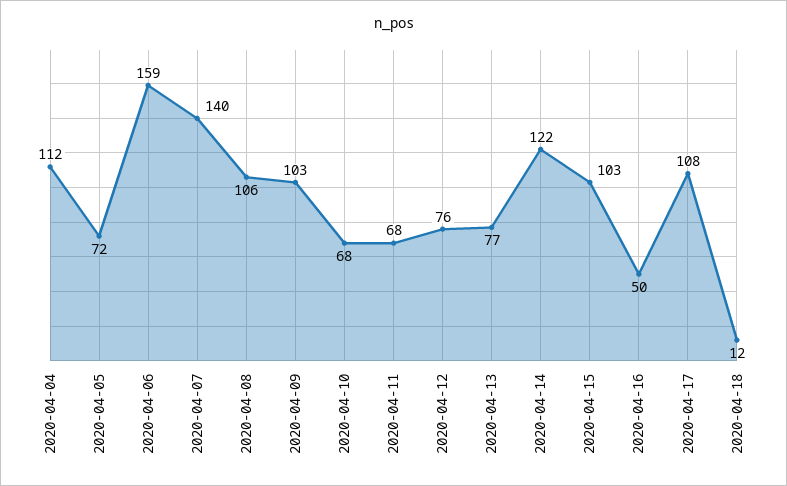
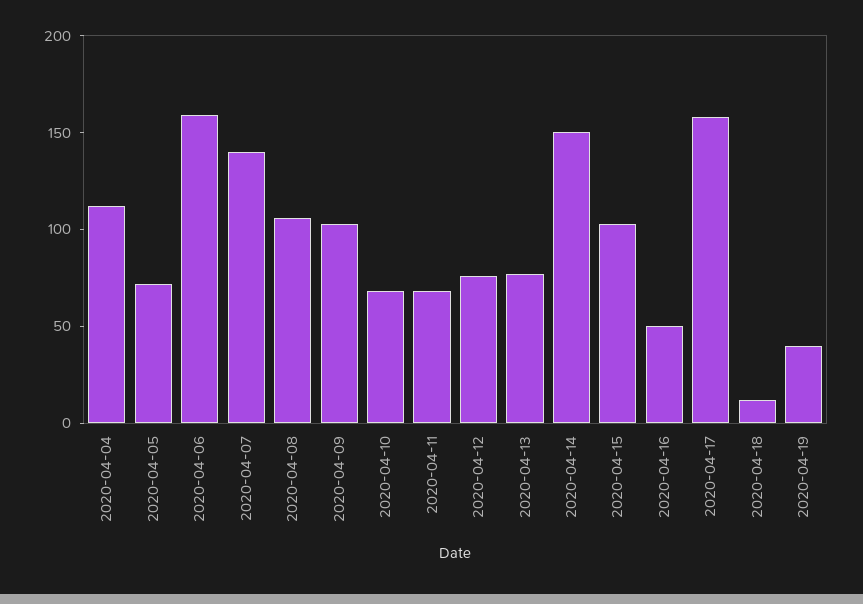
2020-04-14: 122 -> 150
2020-04-17: 108 -> 160
2020-04-19: none -> 40

